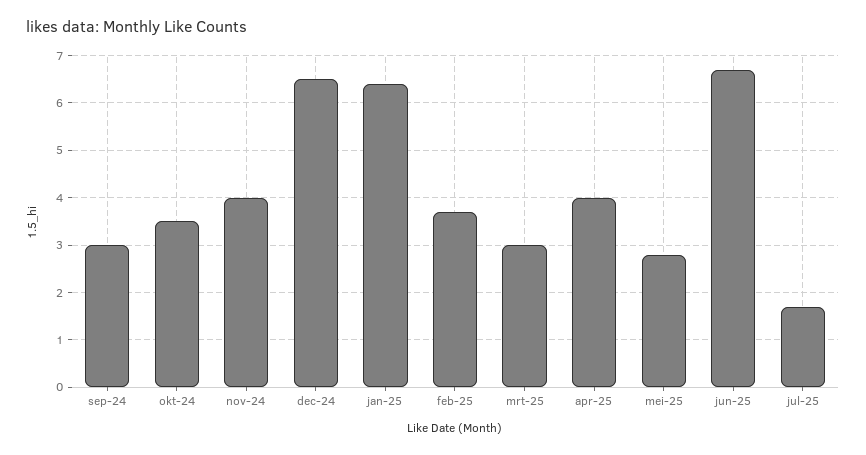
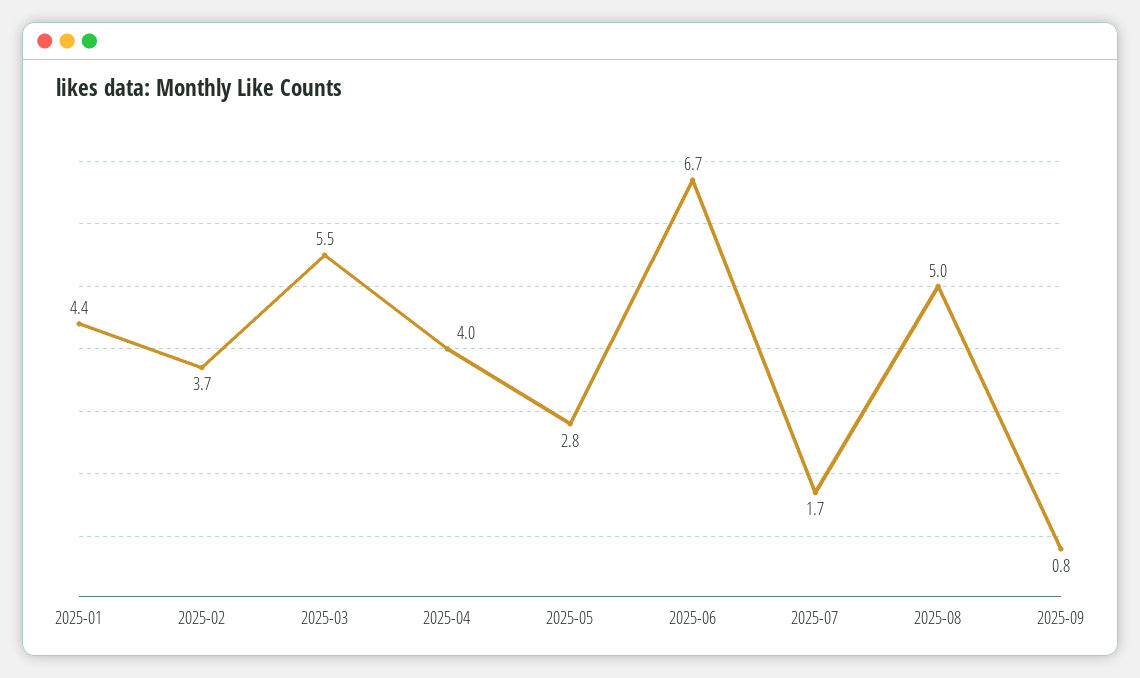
sep-24: 3 -> none
okt-24: 3.5 -> none
nov-24: 4 -> none
dec-24: 6.5 -> none
jan-25: 6.5 -> 4.4
mrt-25: 3 -> 5.5
2025-08: none -> 5
2025-09: none -> 0.8

